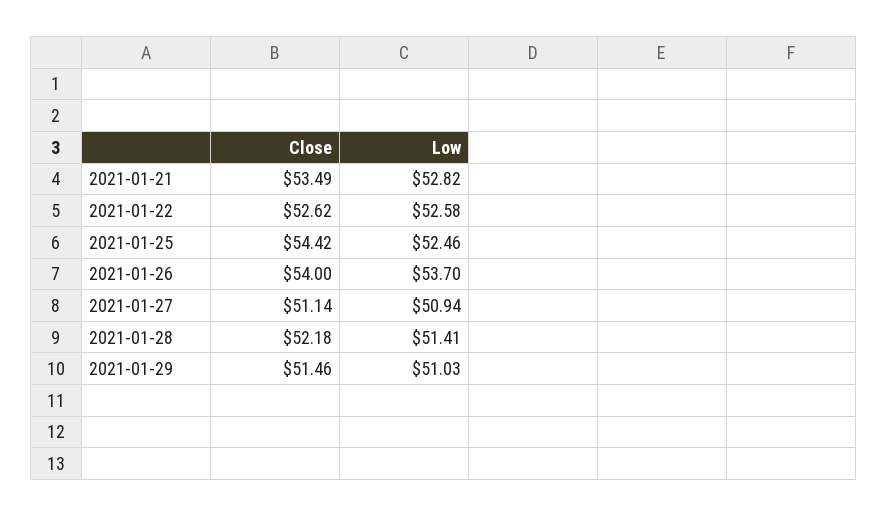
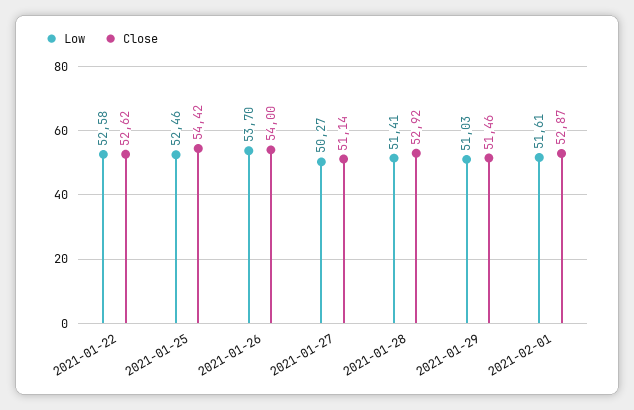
Close, 2021-01-21: 53.49 -> none
Low, 2021-01-21: 52.82 -> none
Low, 2021-01-27: 50.94 -> 50.27
Close, 2021-01-28: 52.18 -> 52.92
Low, 2021-02-01: none -> 51.61
Close, 2021-02-01: none -> 52.87

